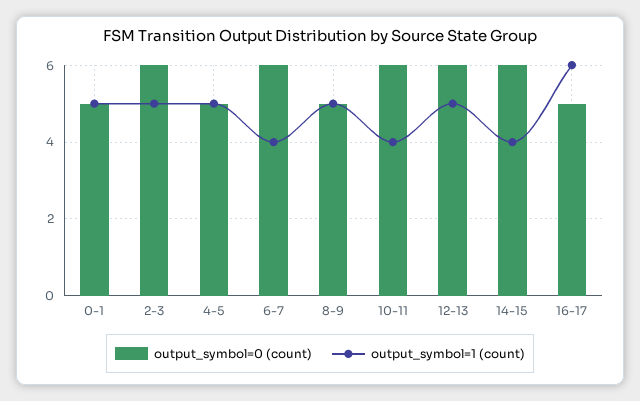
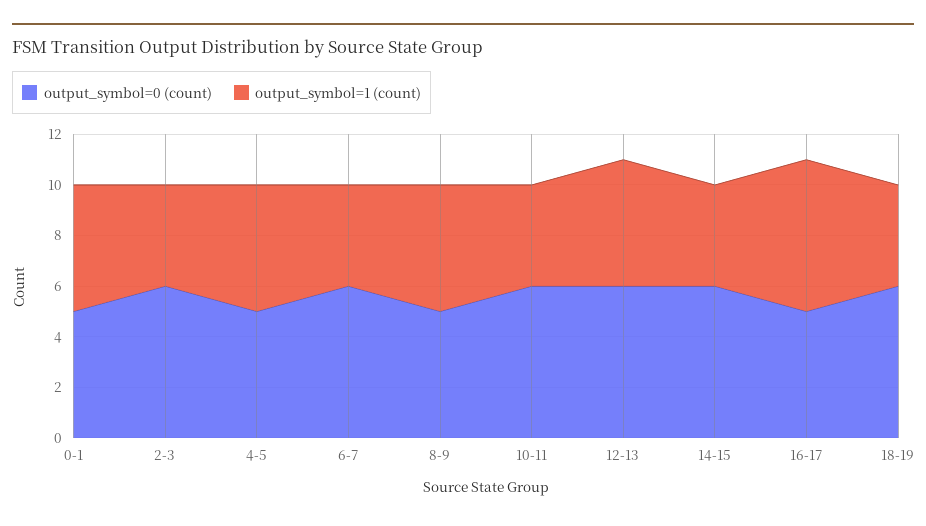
output_symbol=1 (count), 2-3: 5 -> 4
output_symbol=0 (count), 18-19: none -> 6
output_symbol=1 (count), 18-19: none -> 4

